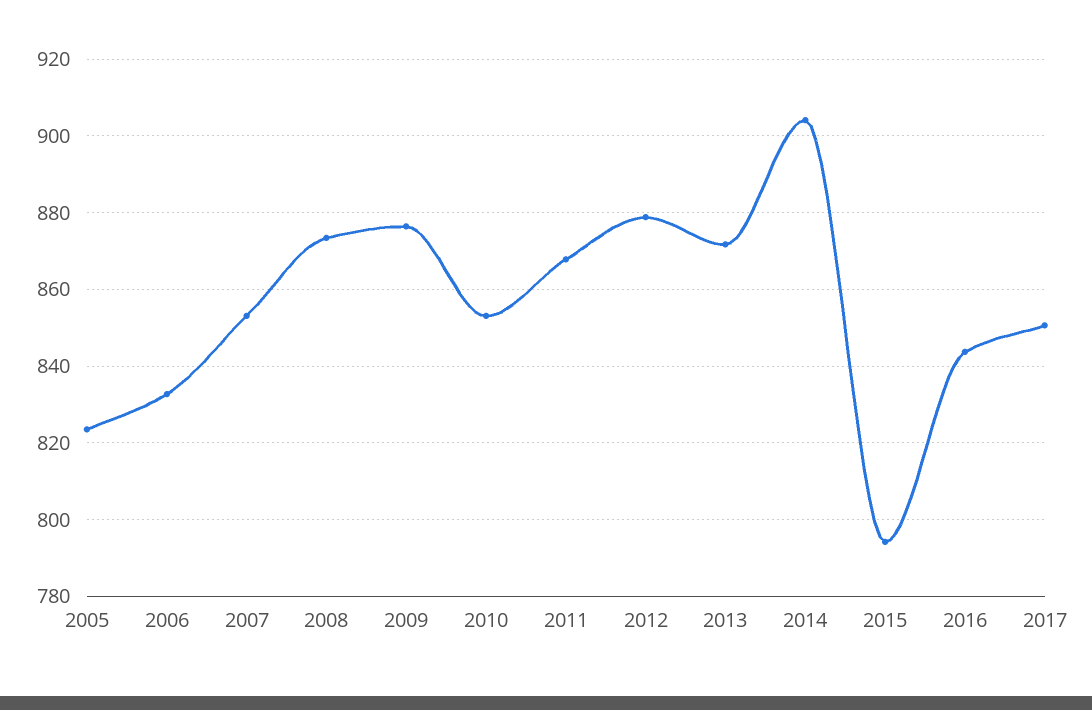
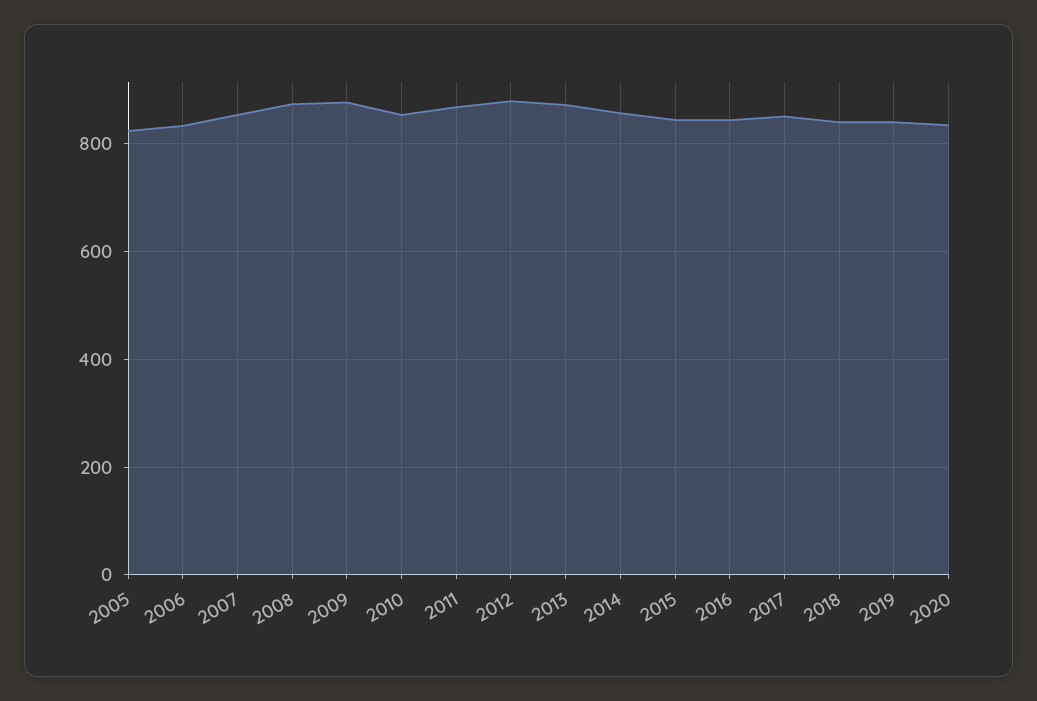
2014: 904 -> 860
2015: 794 -> 840
2018: none -> 840
2019: none -> 840
2020: none -> 840

